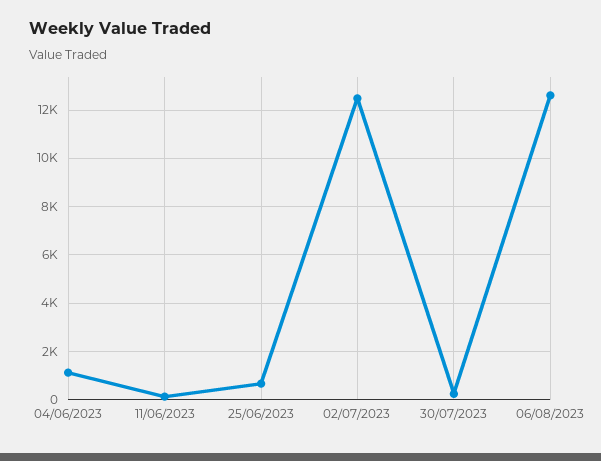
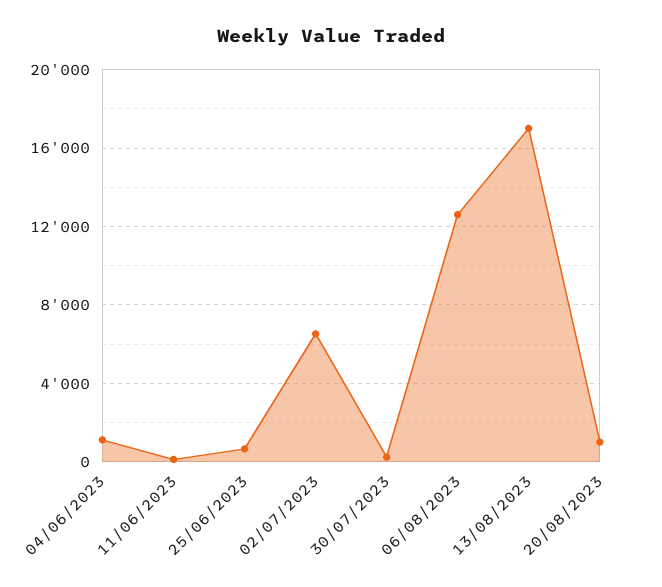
02/07/2023: 12500 -> 6500
13/08/2023: none -> 17000
20/08/2023: none -> 1000

